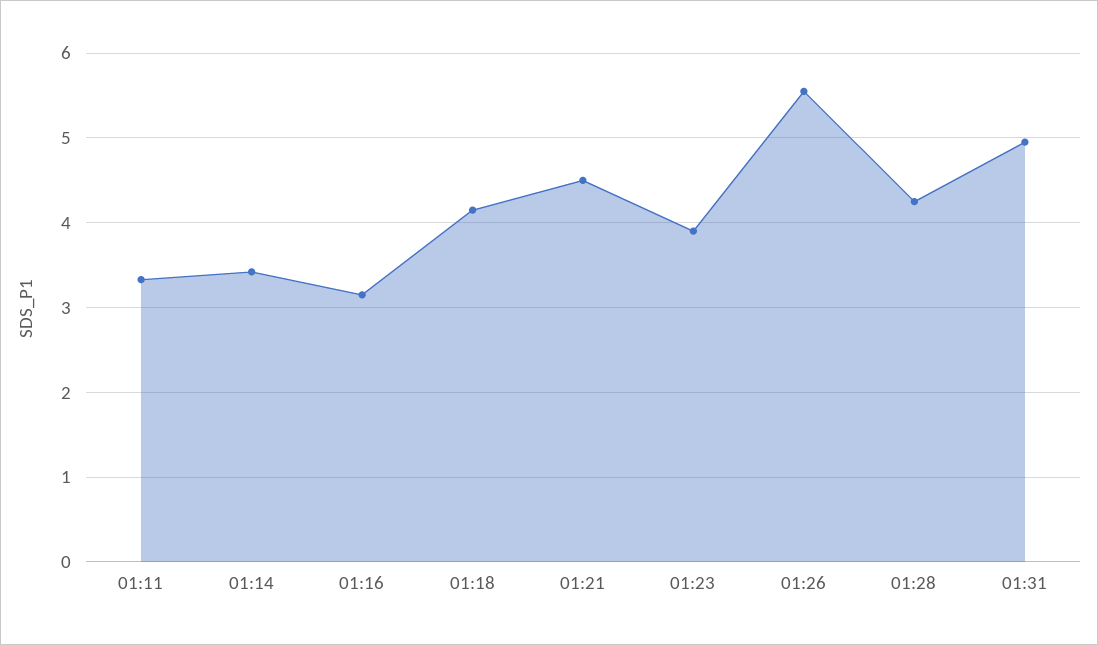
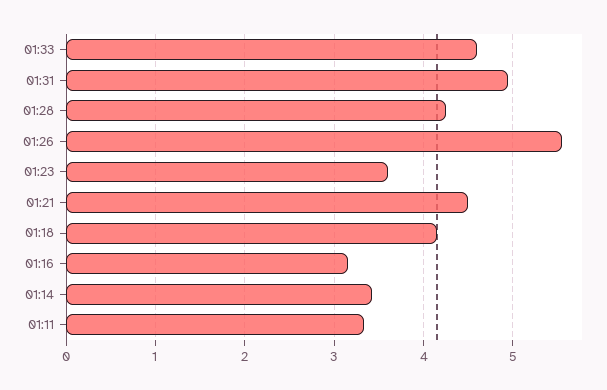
01:23: 3.9 -> 3.6
01:33: none -> 4.6

